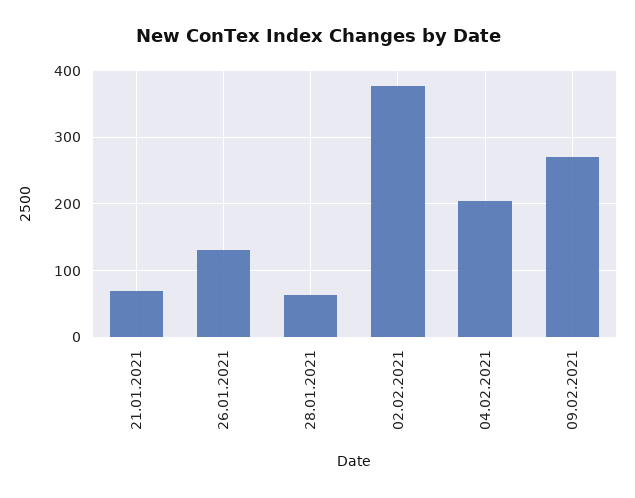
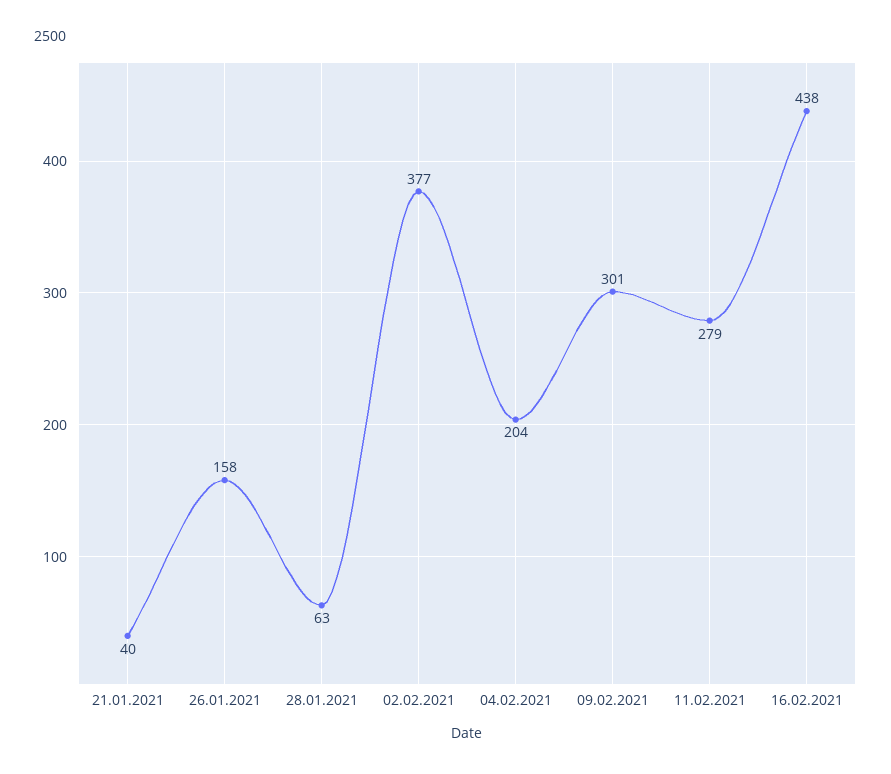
21.01.2021: 70 -> 40
26.01.2021: 130 -> 158
09.02.2021: 270 -> 301
11.02.2021: none -> 279
16.02.2021: none -> 438

